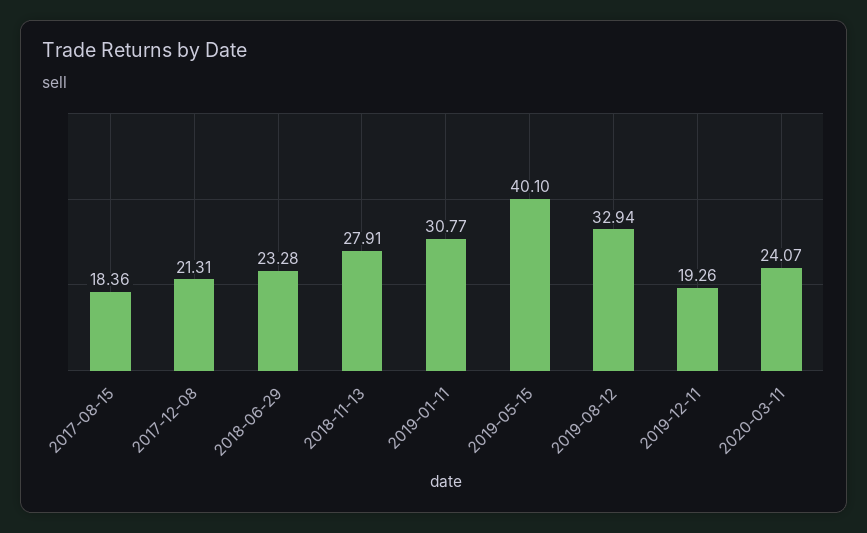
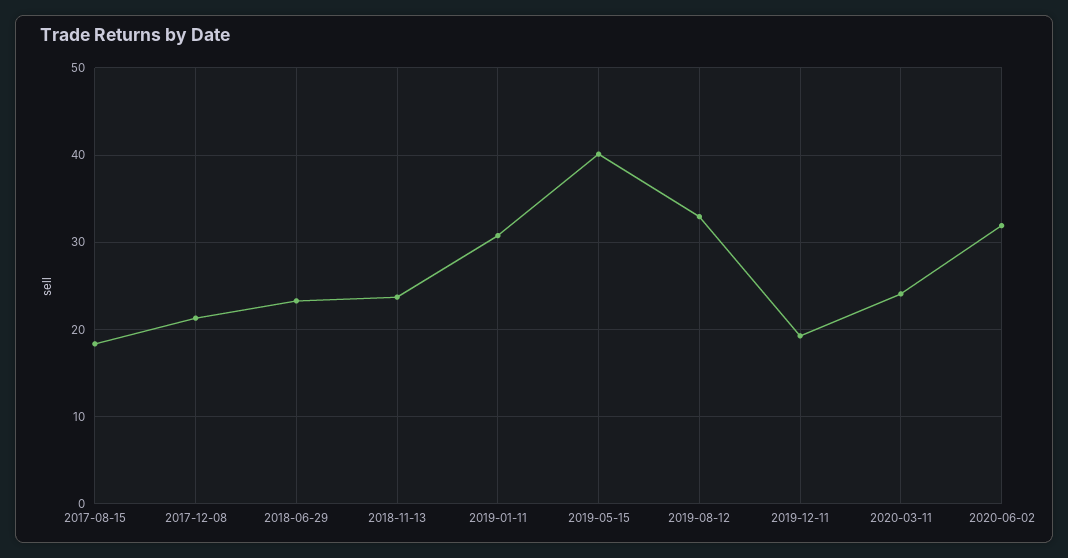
2018-11-13: 27.91 -> 24
2020-06-02: none -> 32

